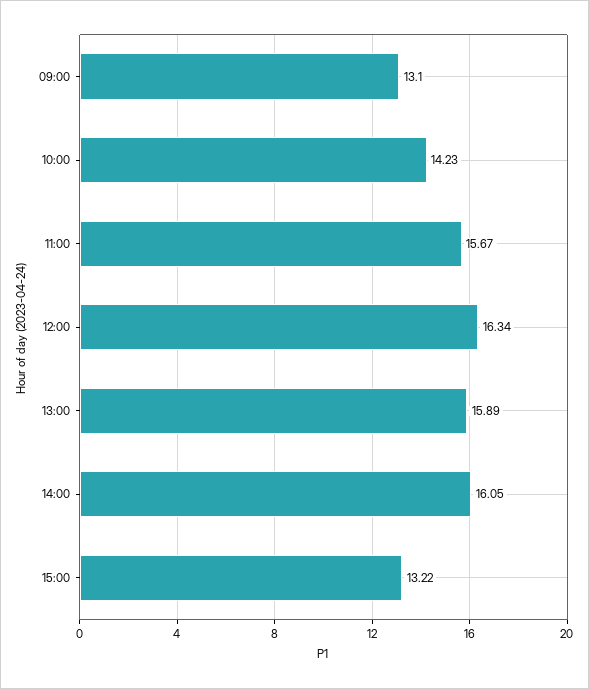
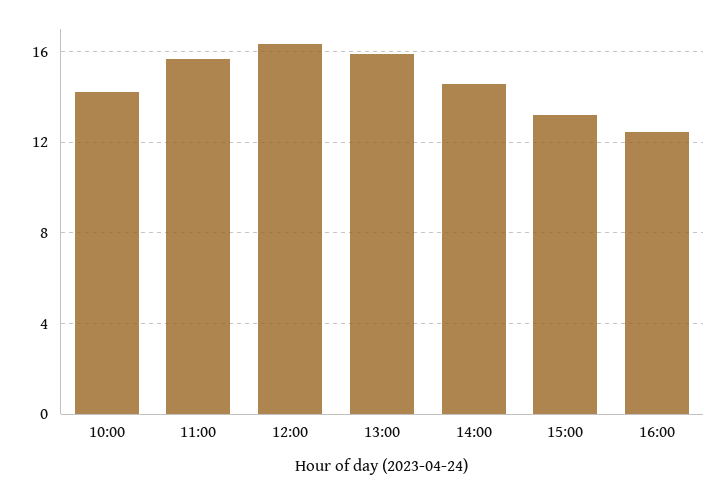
09:00: 13.1 -> none
14:00: 16.05 -> 14.5
16:00: none -> 12.5

